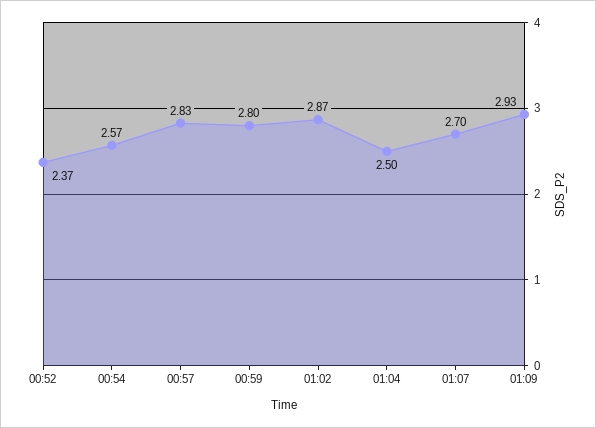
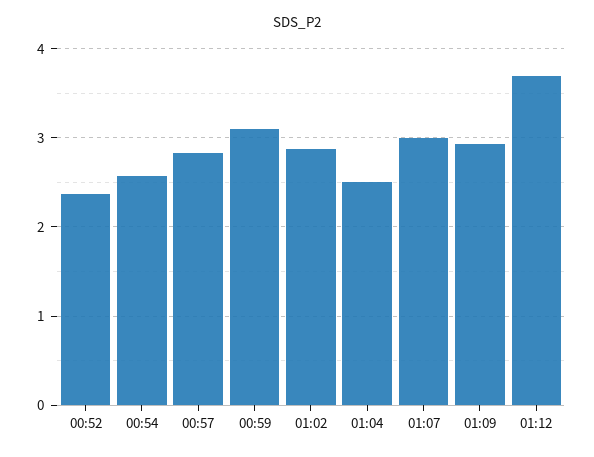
00:59: 2.8 -> 3.1
01:07: 2.7 -> 3
01:12: none -> 3.7

